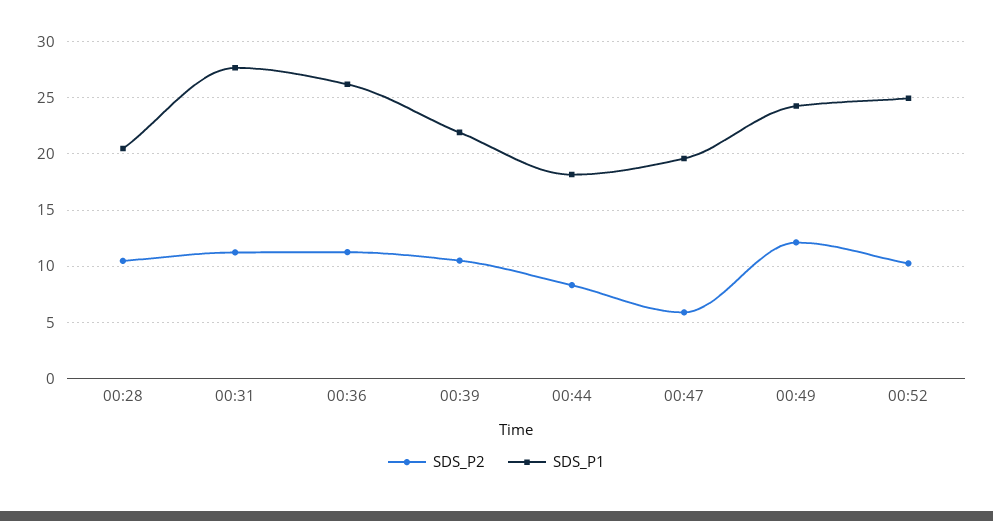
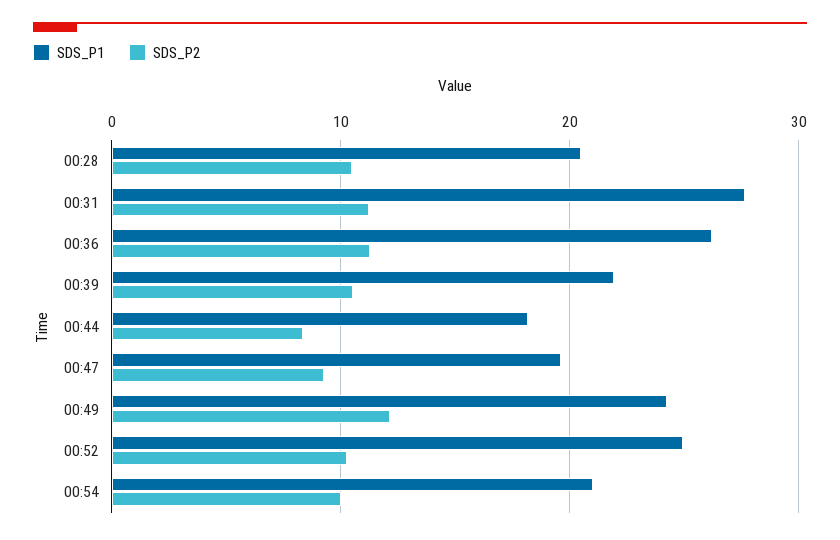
SDS_P2, 00:47: 6 -> 9
SDS_P1, 00:54: none -> 21
SDS_P2, 00:54: none -> 10

